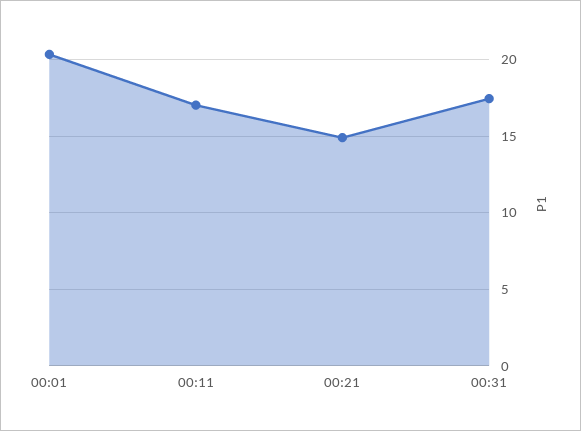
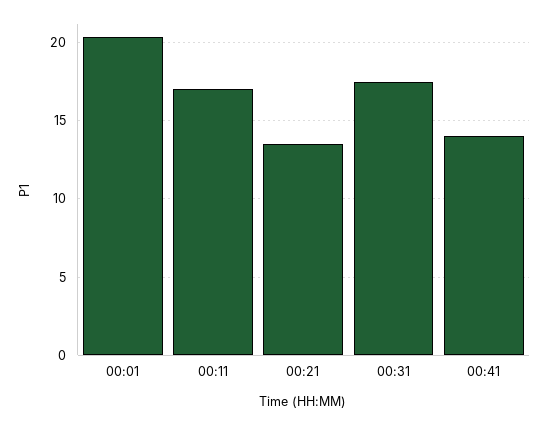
00:21: 15 -> 13.5
00:41: none -> 14

